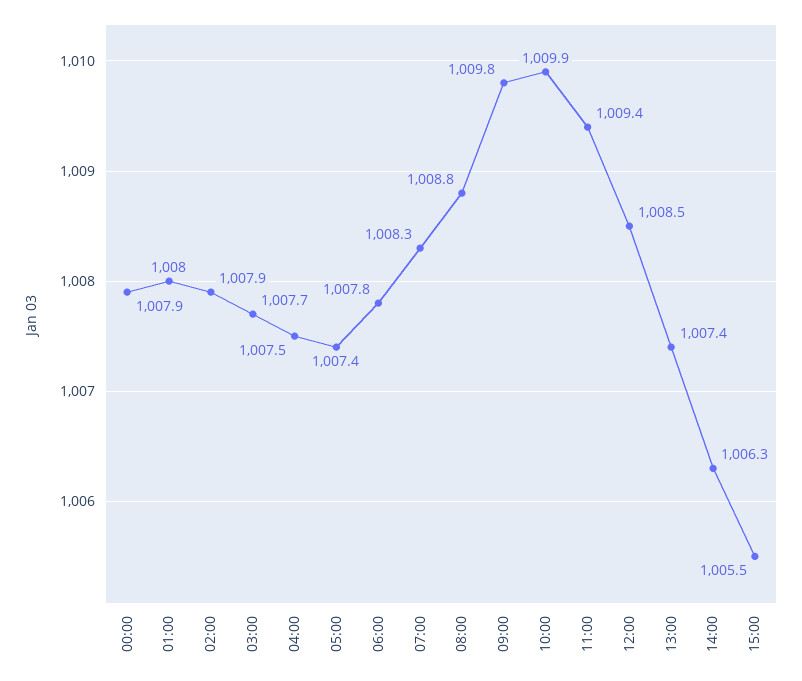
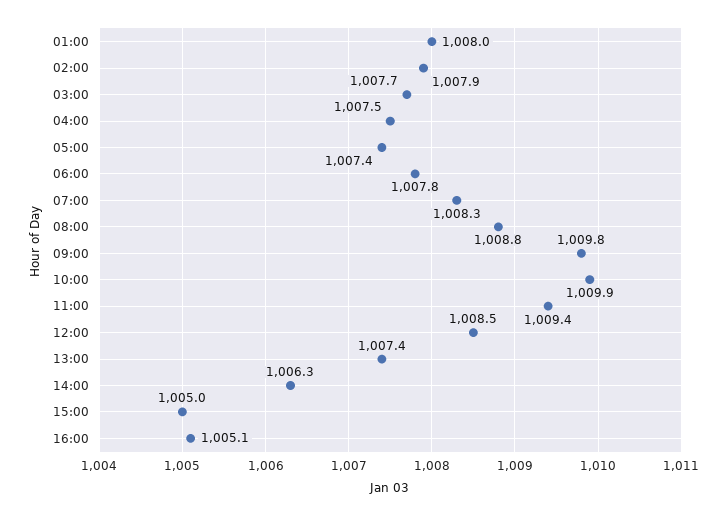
00:00: 1007.9 -> none
15:00: 1005.5 -> 1005
16:00: none -> 1005.1

